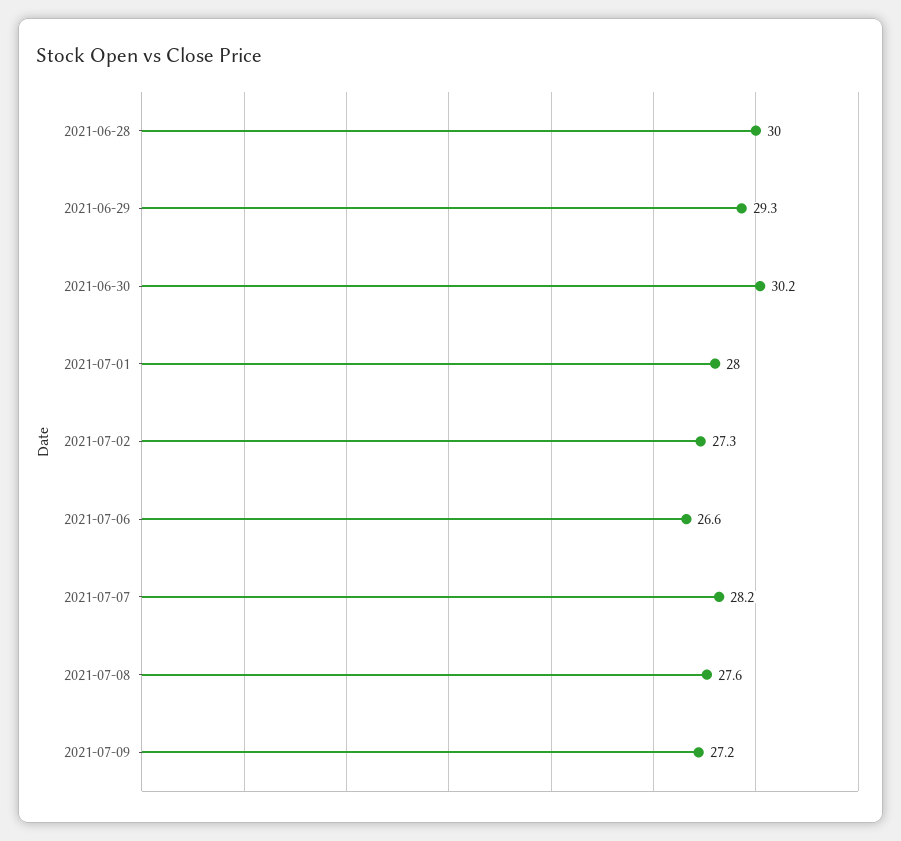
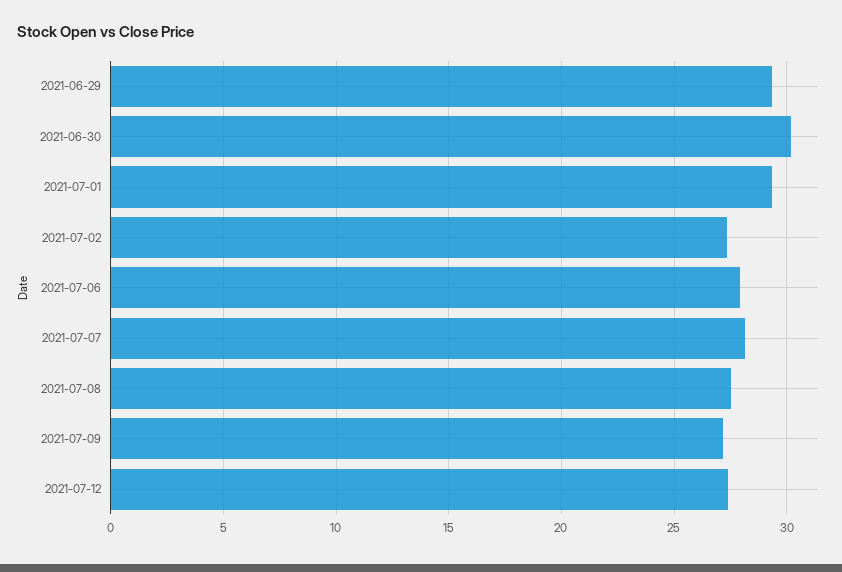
2021-06-28: 30 -> none
2021-07-01: 28 -> 29.5
2021-07-06: 26.6 -> 28
2021-07-12: none -> 27.5

